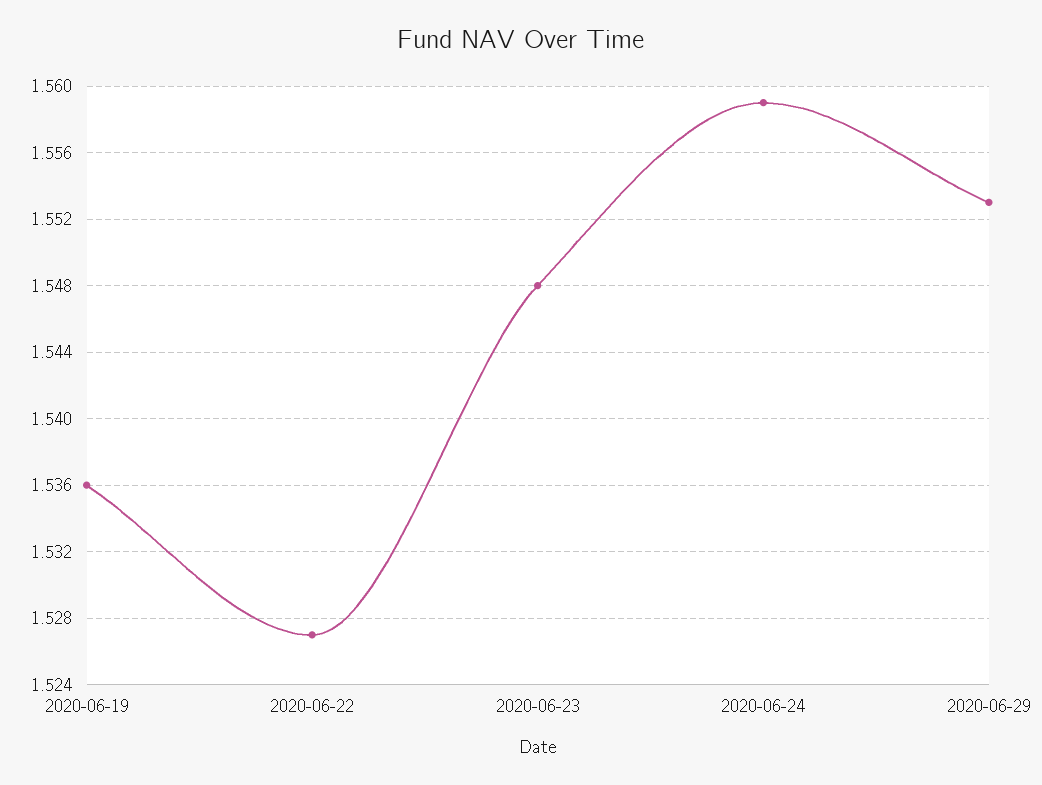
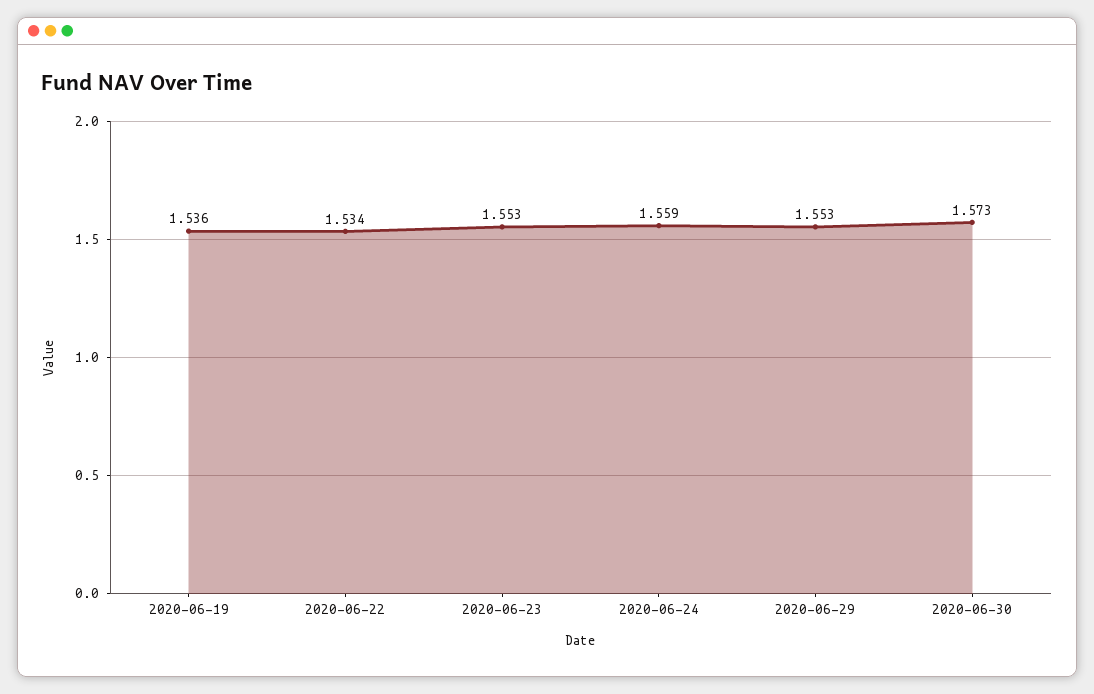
2020-06-22: 1.527 -> 1.534
2020-06-23: 1.548 -> 1.553
2020-06-30: none -> 1.573

